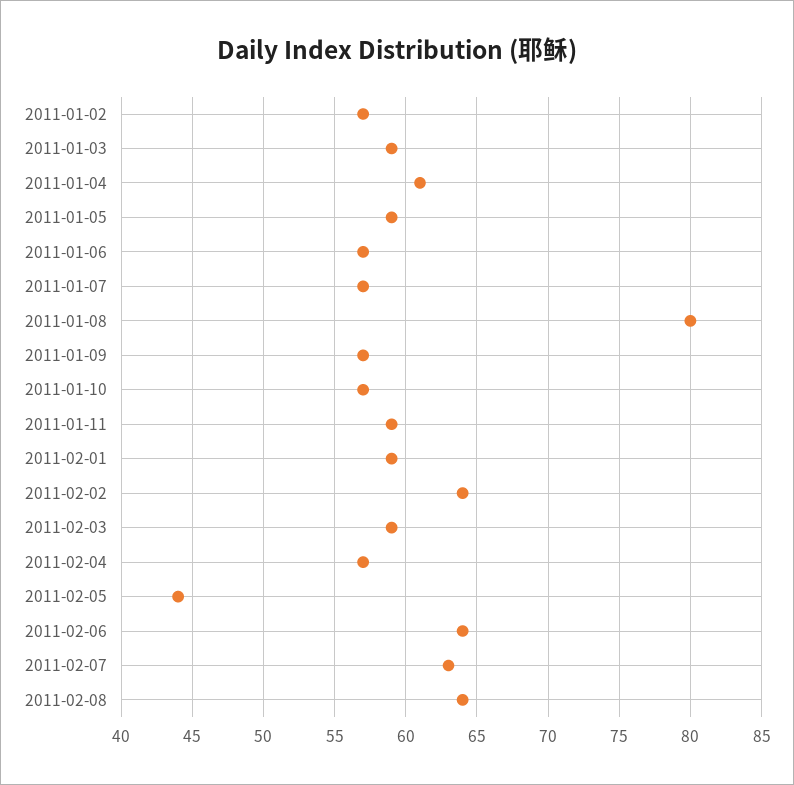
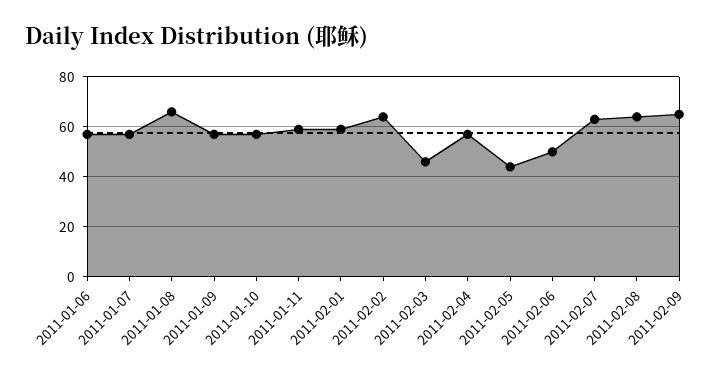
2011-01-02: 57 -> none
2011-01-03: 59 -> none
2011-01-04: 61 -> none
2011-01-05: 59 -> none
2011-01-08: 80 -> 65
2011-02-03: 59 -> 45
2011-02-06: 64 -> 50
2011-02-09: none -> 65

